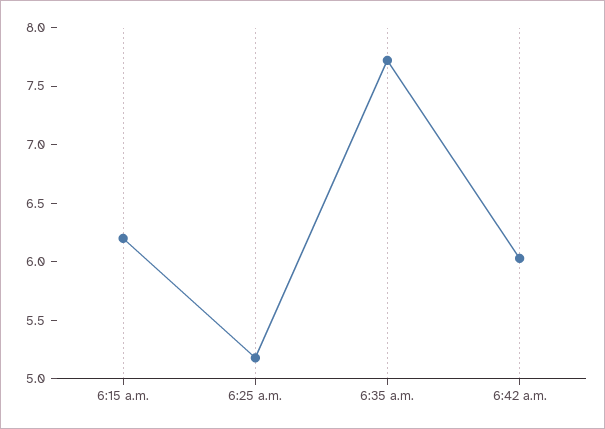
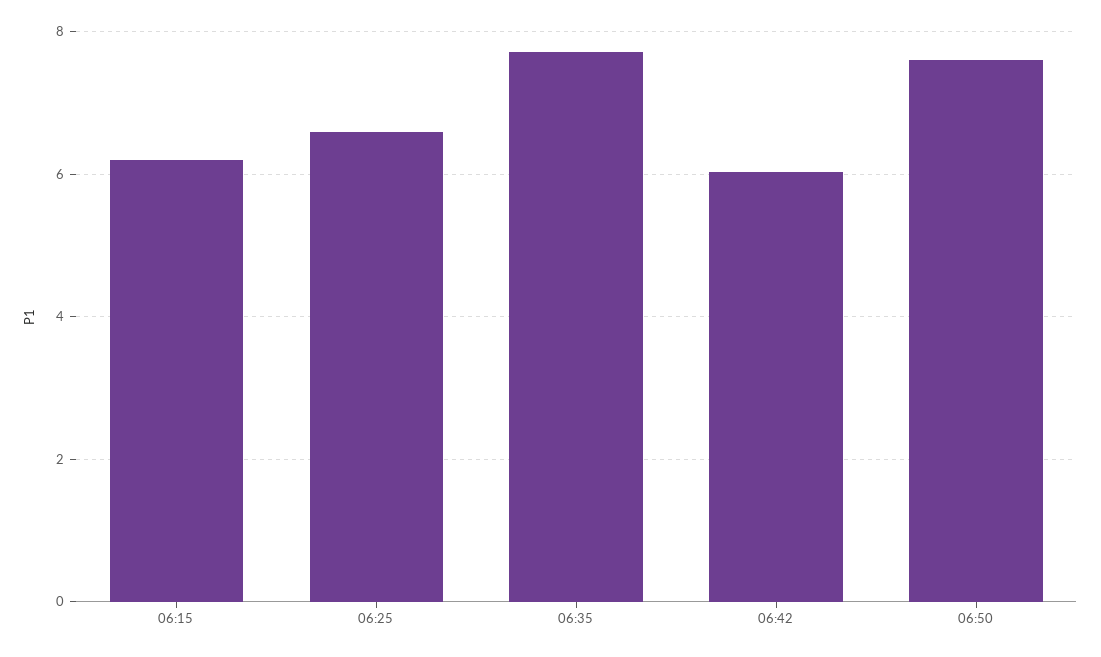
6:25 a.m.: 5.2 -> 6.6
06:50: none -> 7.6

